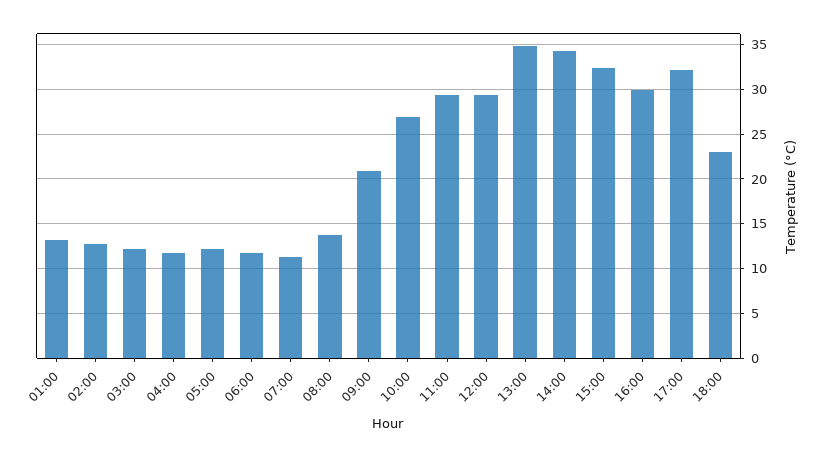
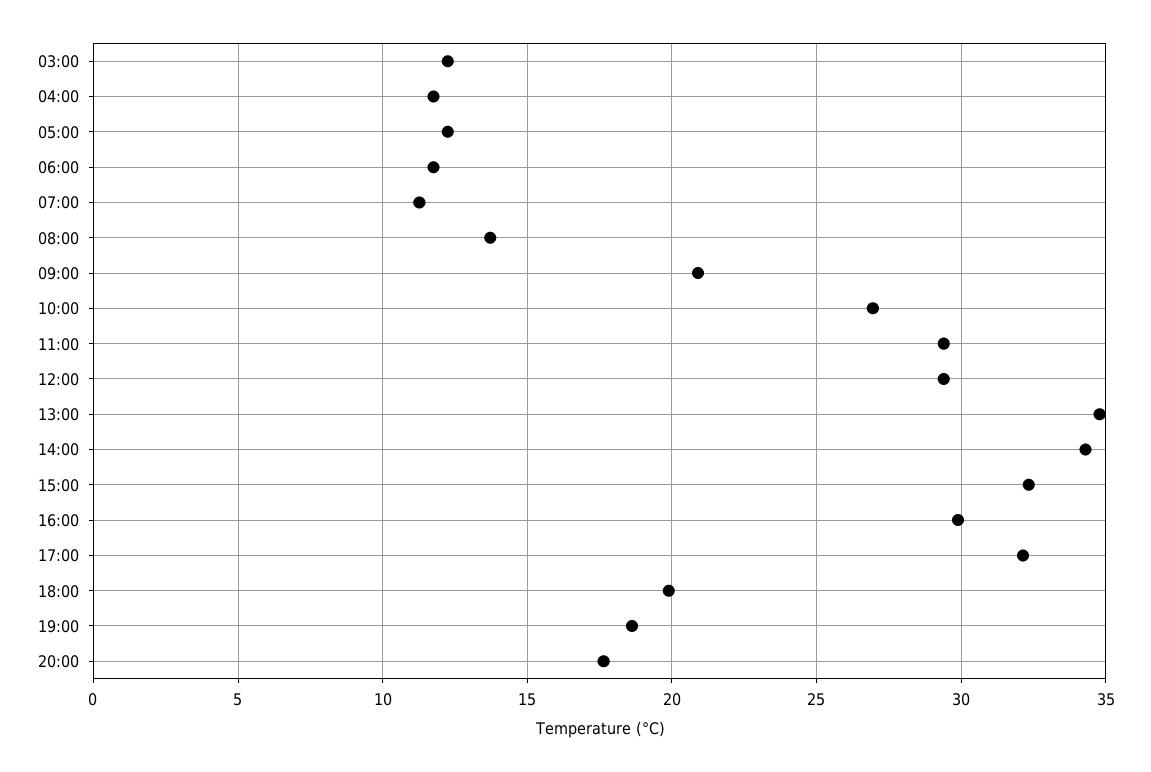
01:00: 13 -> none
02:00: 13 -> none
18:00: 23 -> 20
19:00: none -> 18.5
20:00: none -> 17.5

